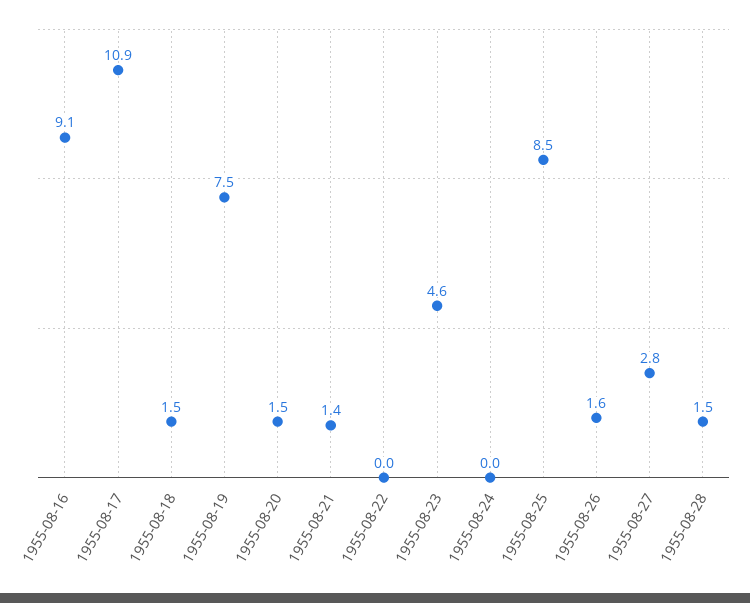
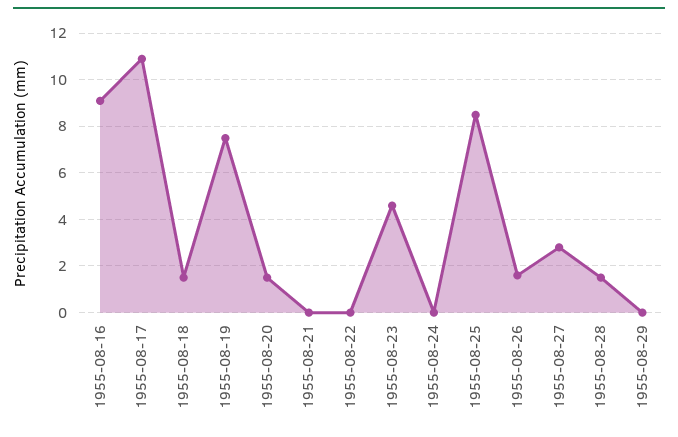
1955-08-21: 1.4 -> 0
1955-08-29: none -> 0

